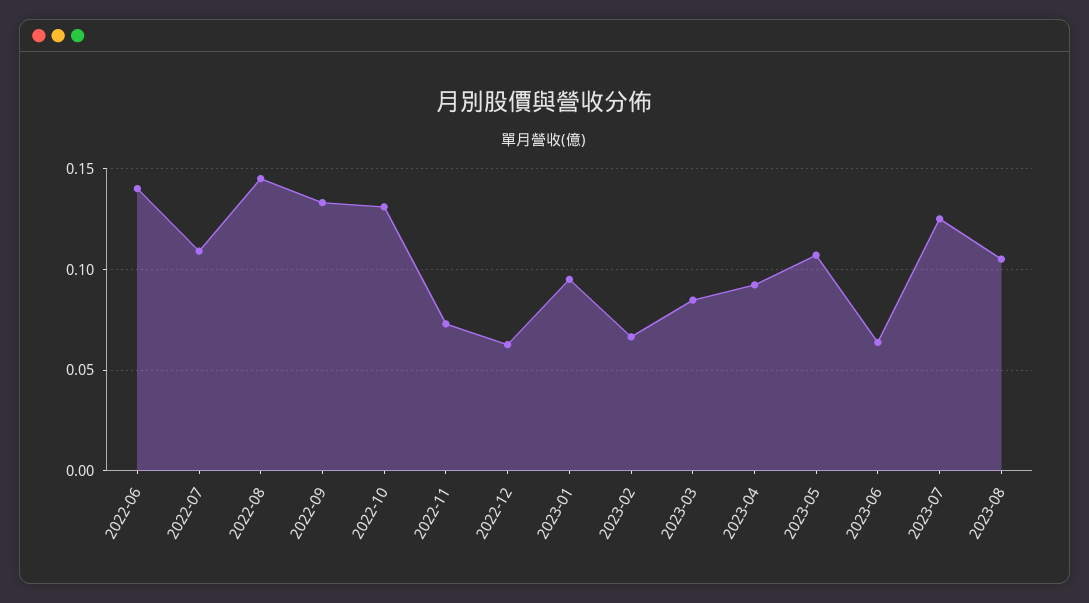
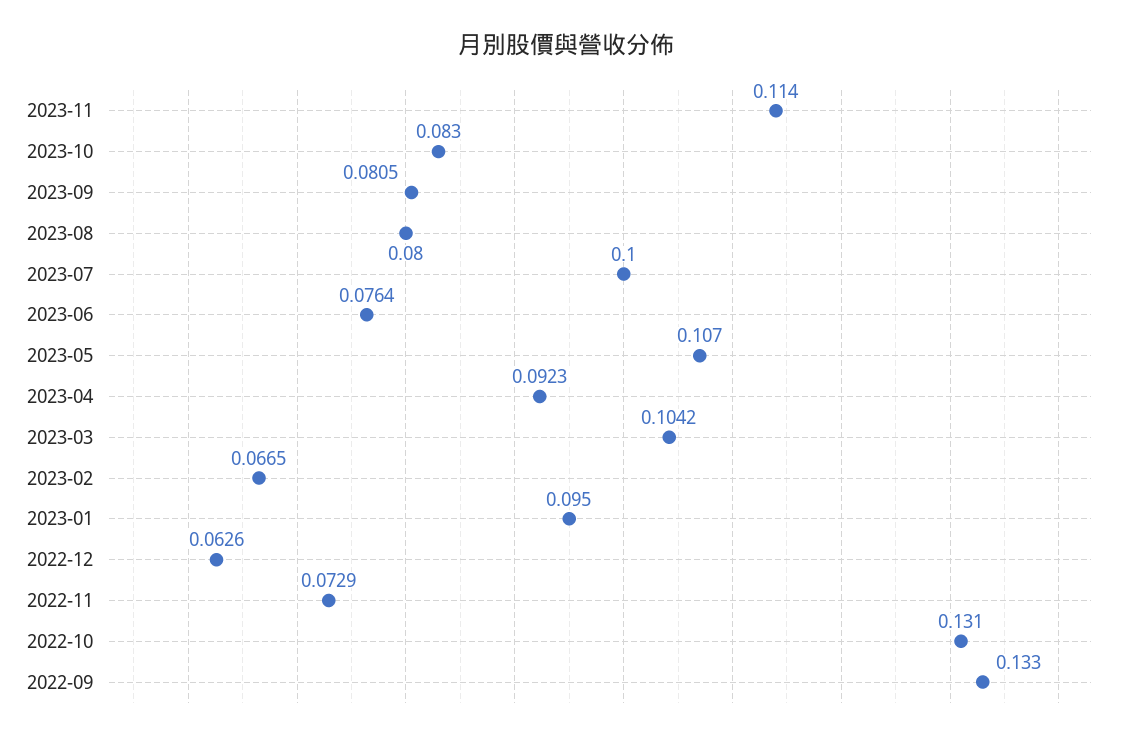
2022-06: 0.14 -> none
2022-07: 0.11 -> none
2022-08: 0.145 -> none
2023-03: 0.085 -> 0.1042
2023-06: 0.065 -> 0.0764
2023-07: 0.125 -> 0.1
2023-08: 0.105 -> 0.08
2023-11: none -> 0.114
2023-10: none -> 0.083
2023-09: none -> 0.0805

